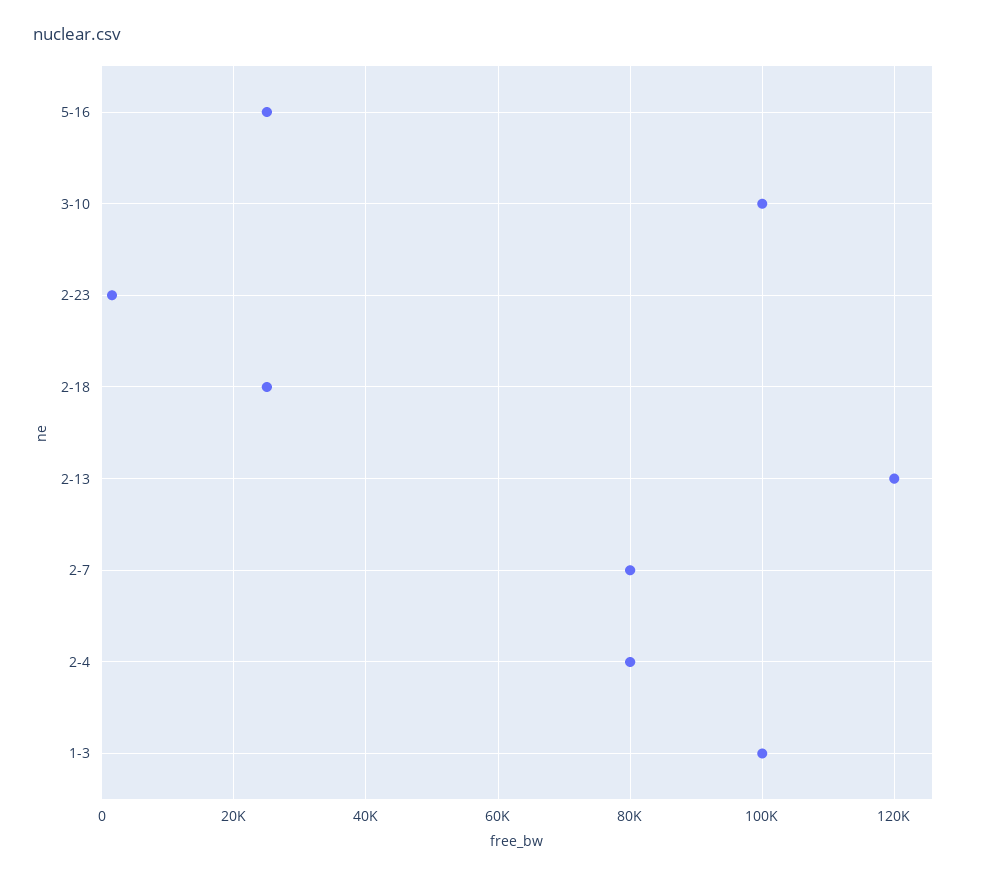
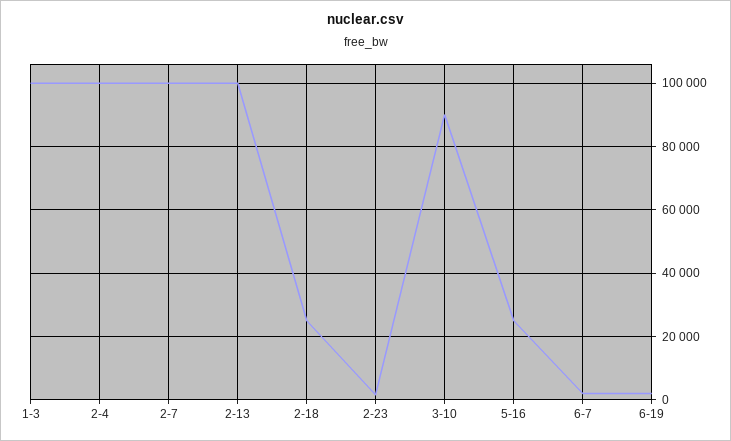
3-10: 100000 -> 90000
2-13: 120000 -> 100000
2-7: 80000 -> 100000
2-4: 80000 -> 100000
6-7: none -> 2000
6-19: none -> 2000

